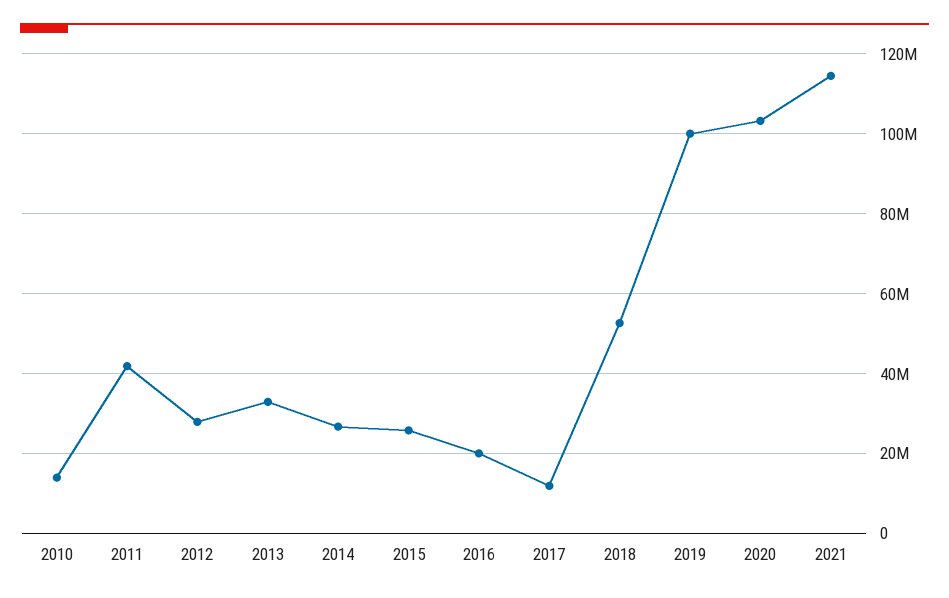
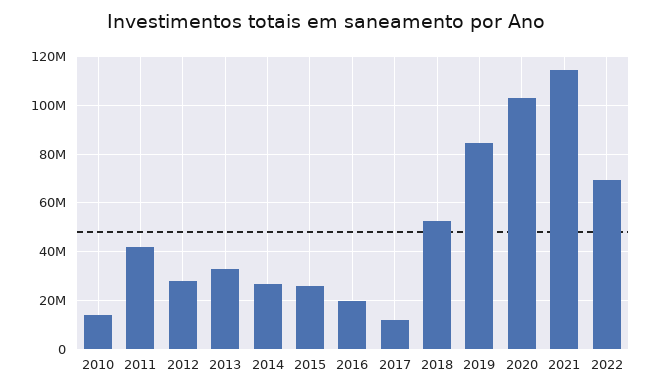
2019: 100000000 -> 85000000
2022: none -> 70000000

